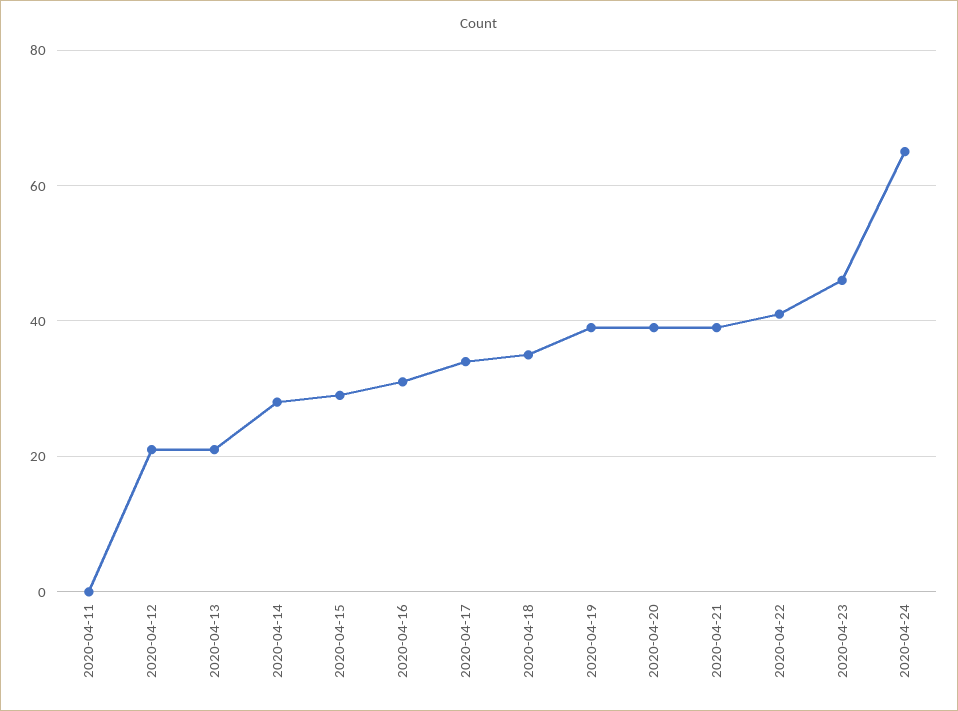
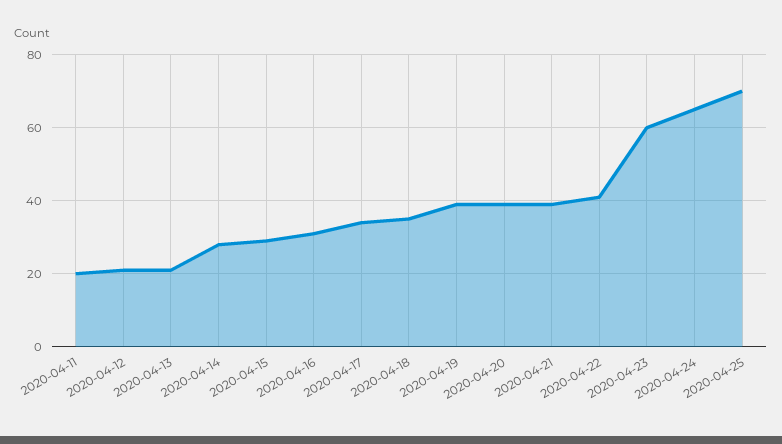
2020-04-11: 0 -> 20
2020-04-23: 45 -> 60
2020-04-25: none -> 70

